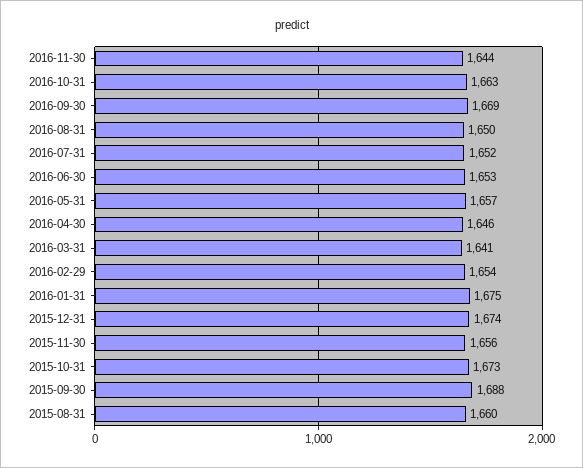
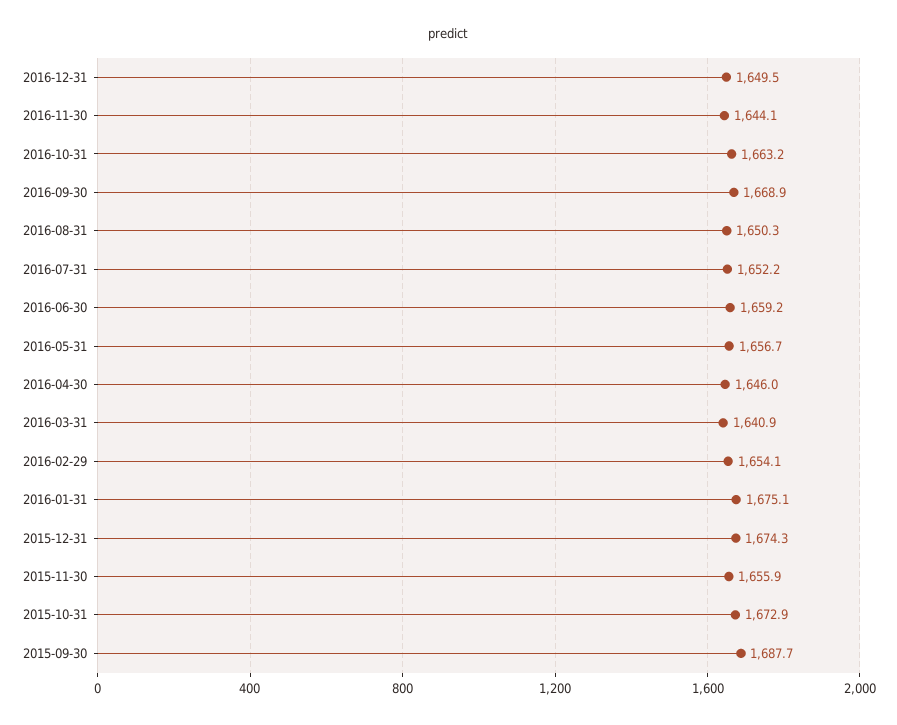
2016-06-30: 1653 -> 1659.2
2015-08-31: 1660 -> none
2016-12-31: none -> 1649.5

